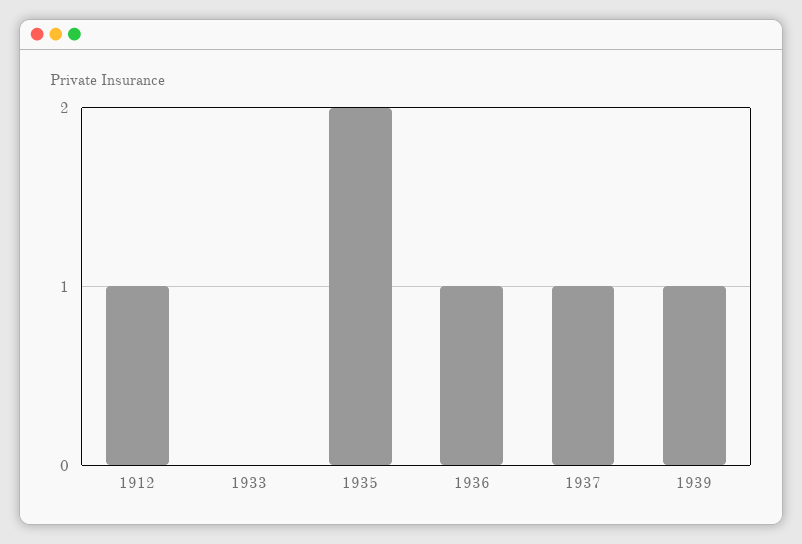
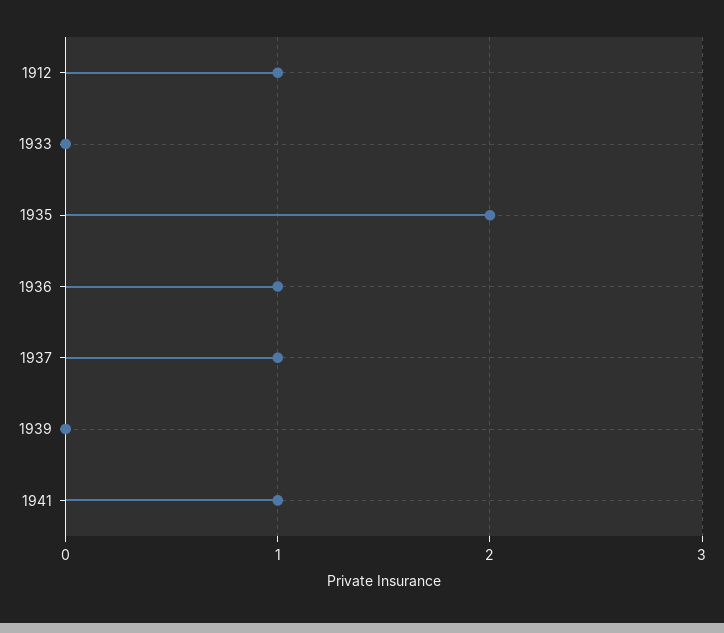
1939: 1 -> 0
1941: none -> 1

